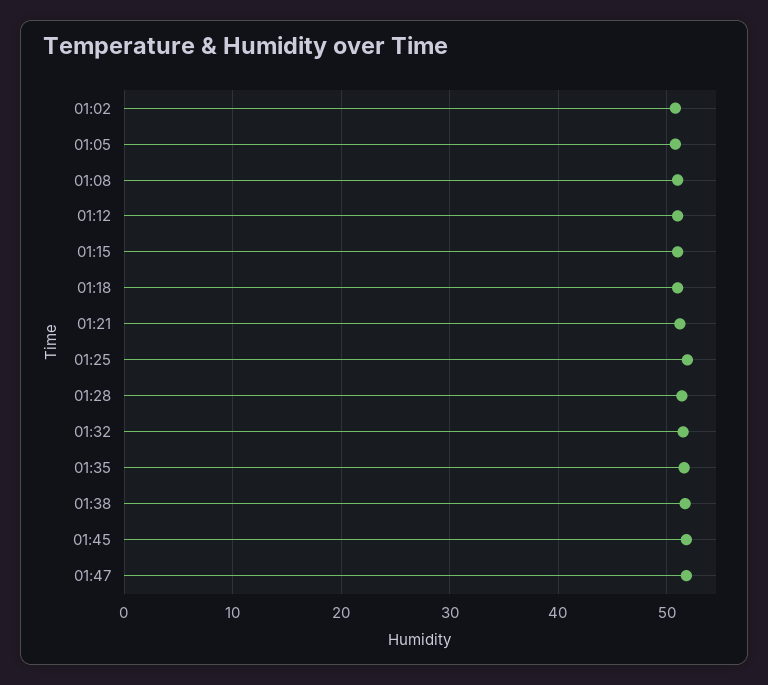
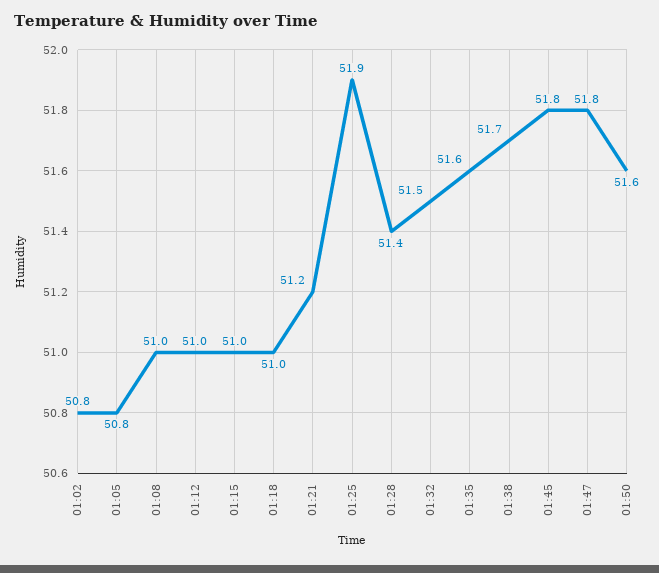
01:50: none -> 51.6

